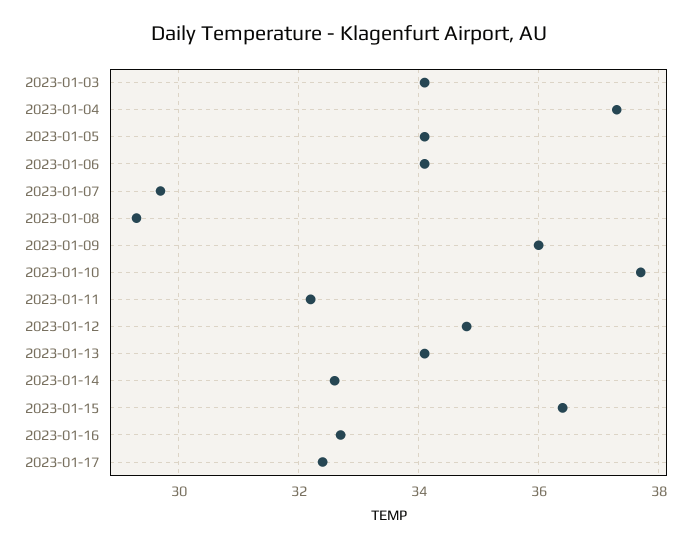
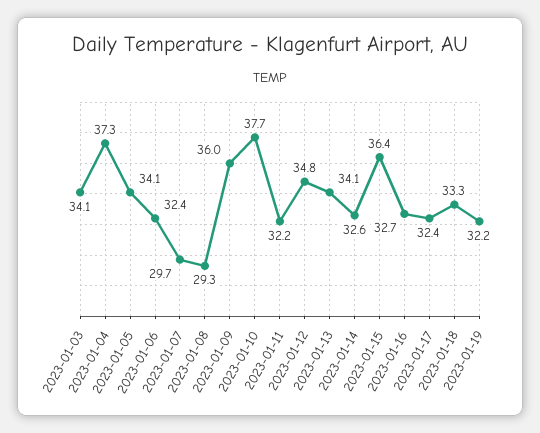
2023-01-06: 34 -> 32.4
2023-01-18: none -> 33.3
2023-01-19: none -> 32.2

